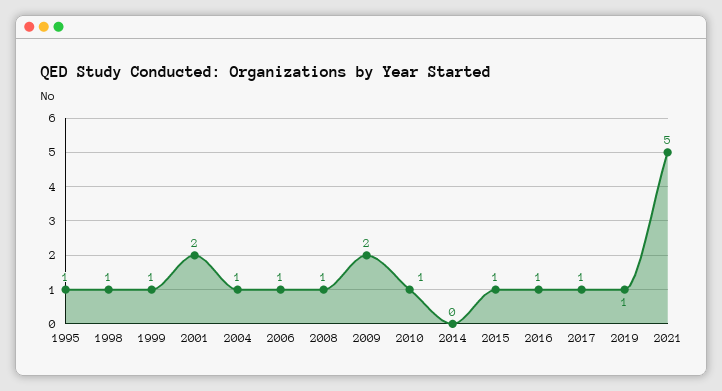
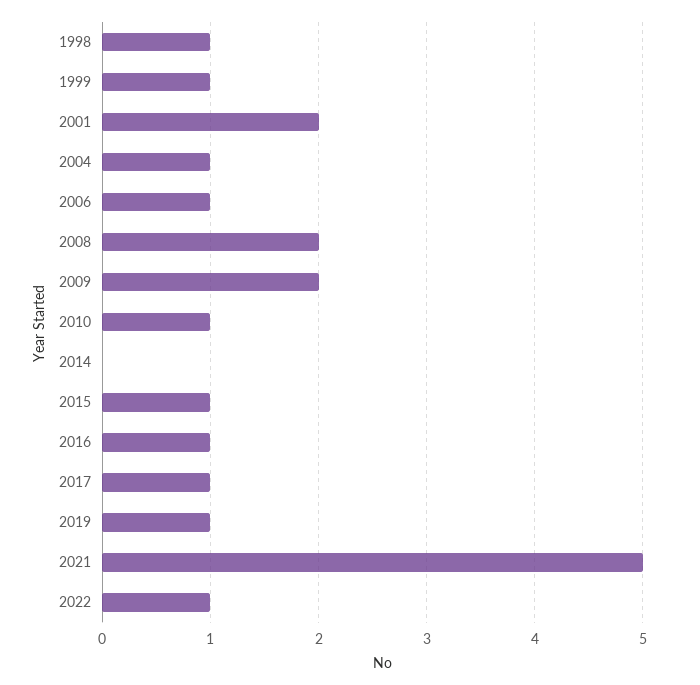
1995: 1 -> none
2008: 1 -> 2
2022: none -> 1

